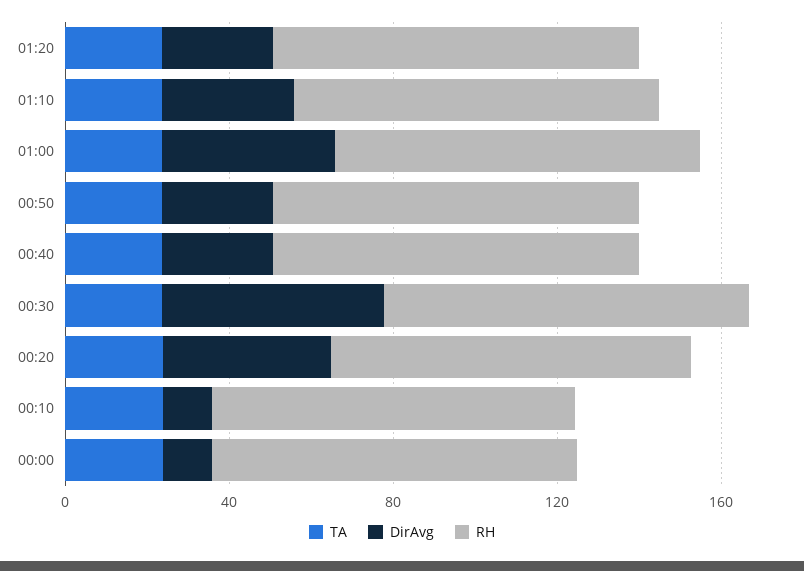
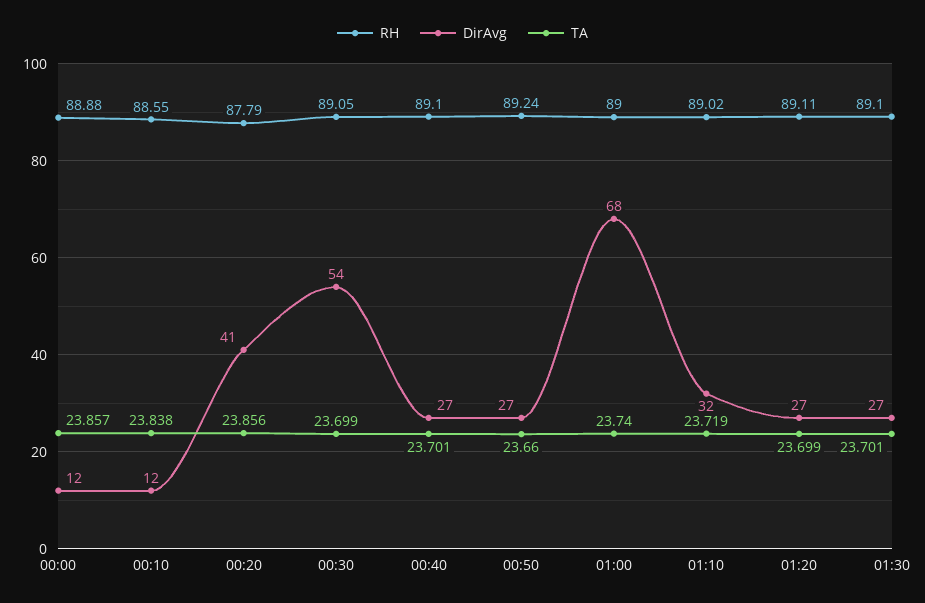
DirAvg, 01:00: 40 -> 68
RH, 01:30: none -> 89.1
DirAvg, 01:30: none -> 27
TA, 01:30: none -> 23.701

